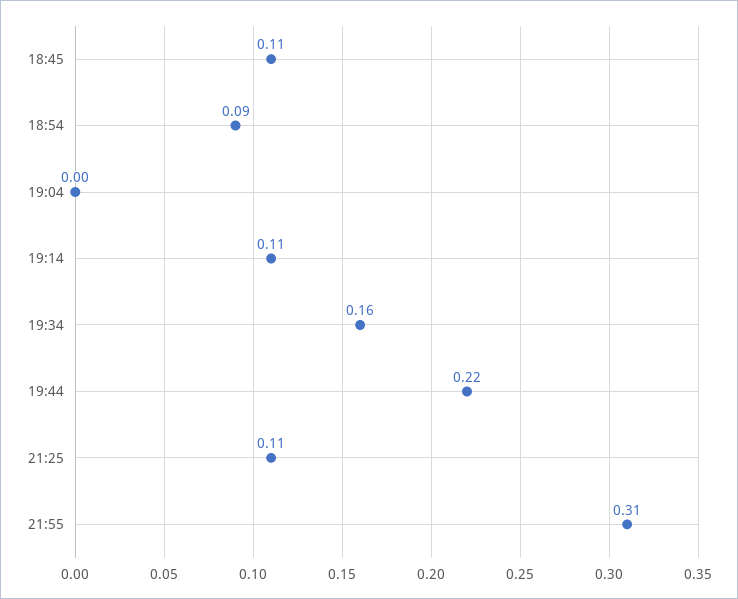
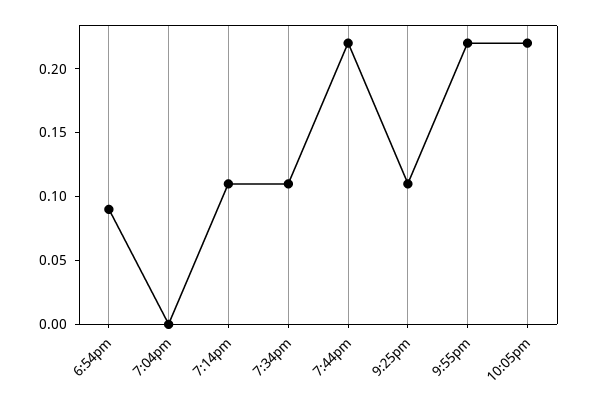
18:45: 0.11 -> none
19:34: 0.16 -> 0.11
21:55: 0.31 -> 0.22
10:05pm: none -> 0.22

